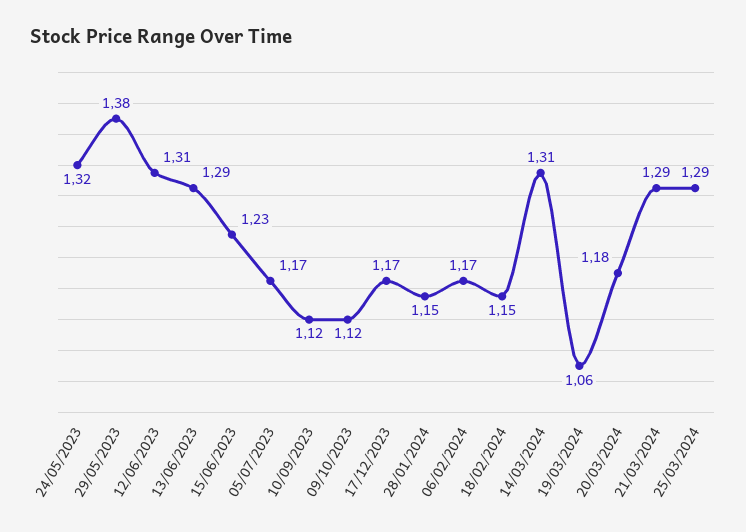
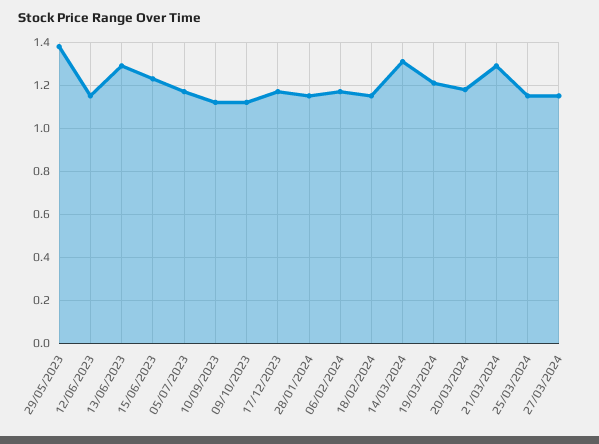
24/05/2023: 1.32 -> none
12/06/2023: 1.31 -> 1.15
19/03/2024: 1.06 -> 1.2
25/03/2024: 1.29 -> 1.15
27/03/2024: none -> 1.15

